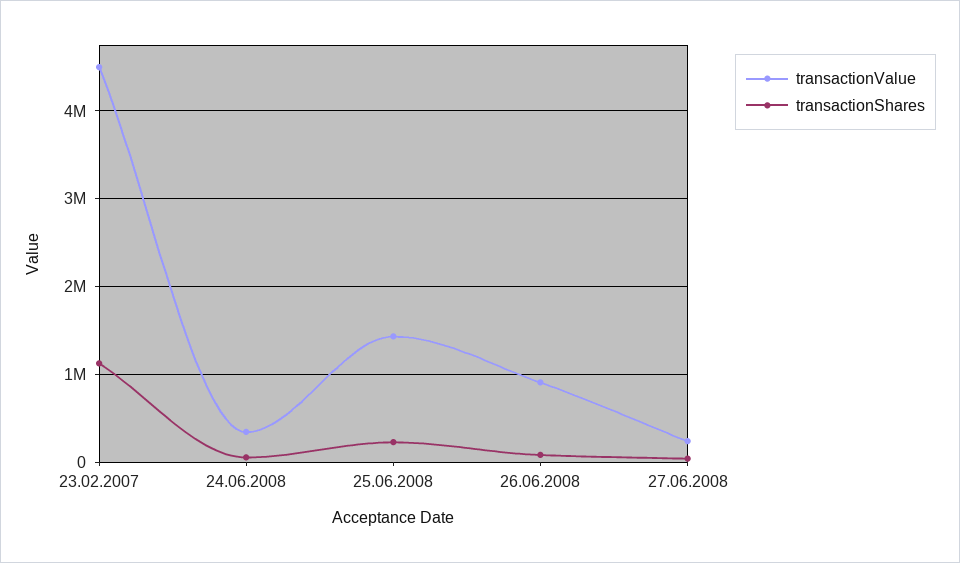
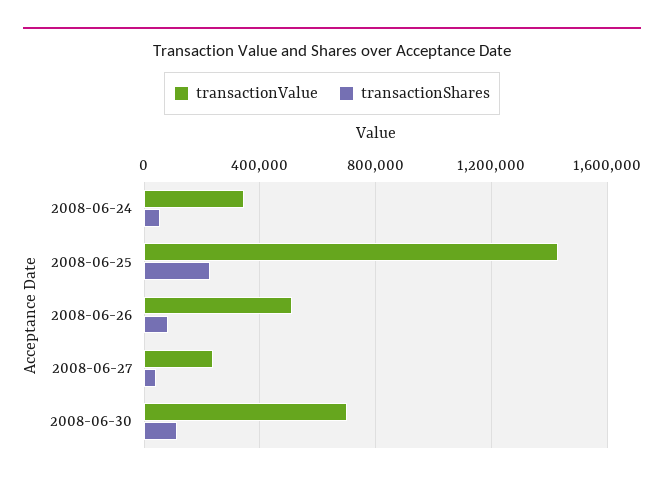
transactionValue, 23.02.2007: 4500000 -> none
transactionShares, 23.02.2007: 1100000 -> none
transactionValue, 26.06.2008: 900000 -> 500000
transactionValue, 2008-06-30: none -> 700000
transactionShares, 2008-06-30: none -> 100000

